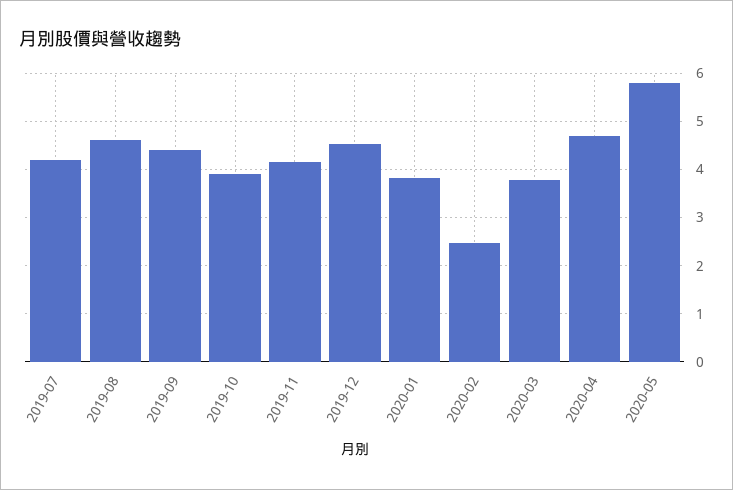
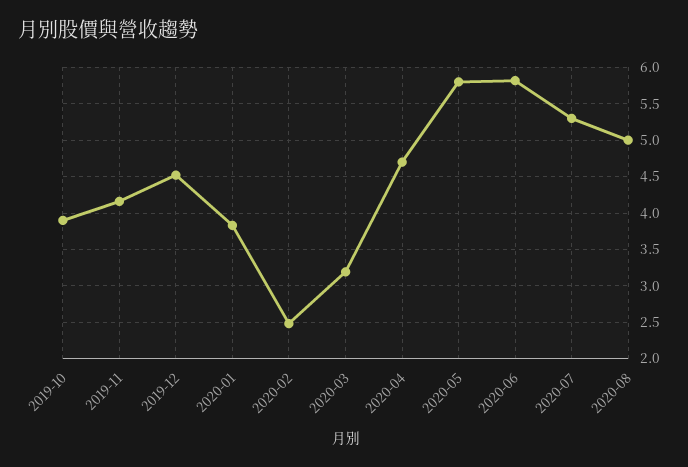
2019-07: 4.2 -> none
2019-08: 4.6 -> none
2019-09: 4.4 -> none
2020-03: 3.8 -> 3.2
2020-06: none -> 5.8
2020-07: none -> 5.3
2020-08: none -> 5

